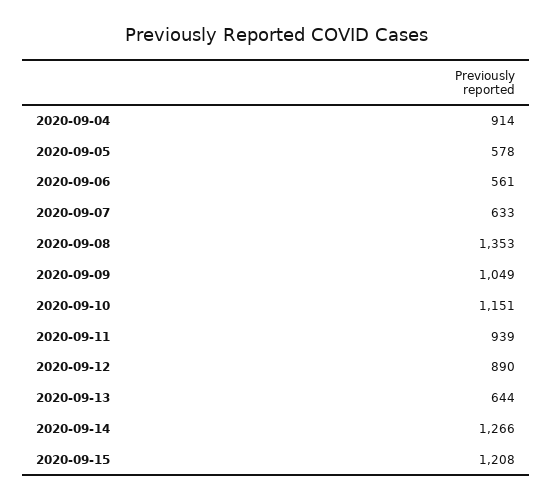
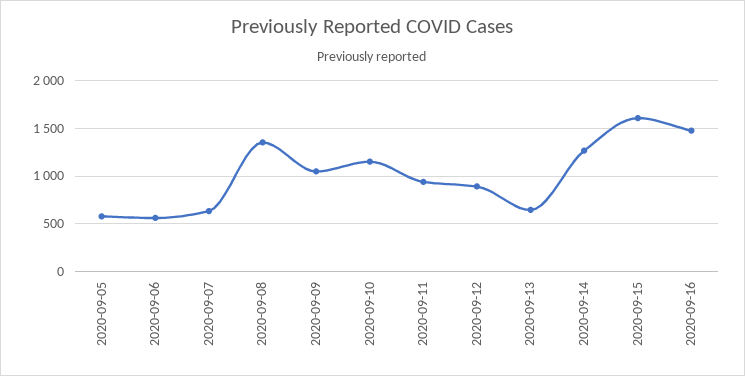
2020-09-04: 914 -> none
2020-09-15: 1208 -> 1600
2020-09-16: none -> 1500

